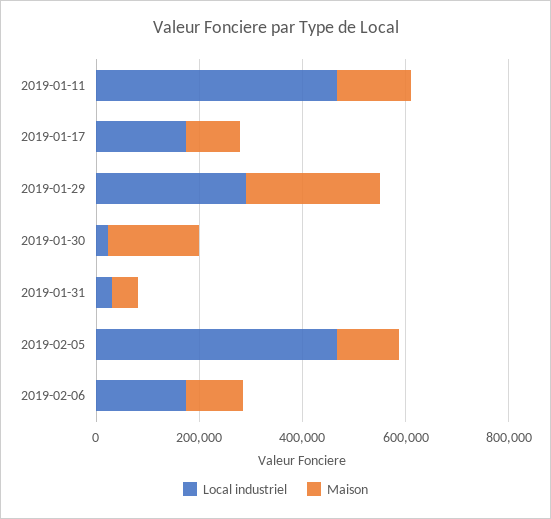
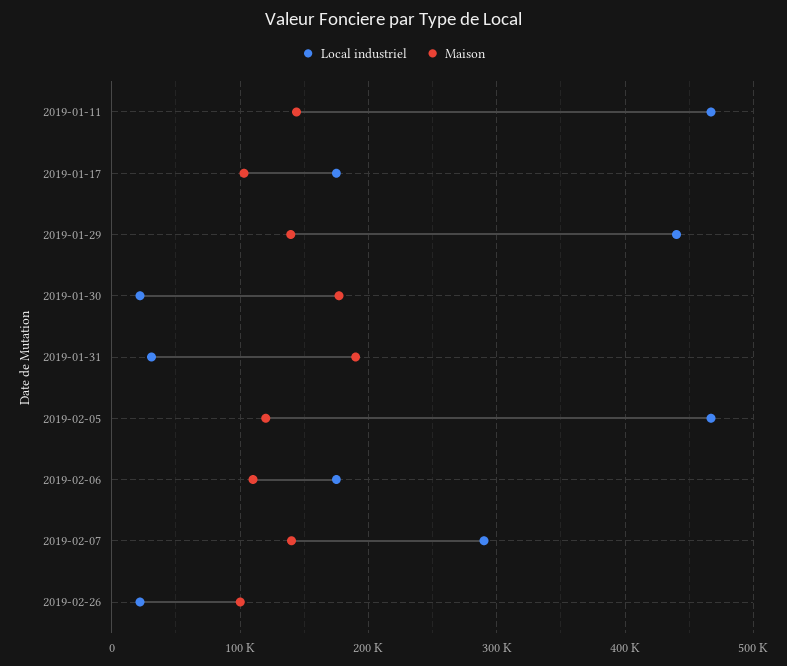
Local industriel, 2019-01-29: 300000 -> 440000
Maison, 2019-01-29: 250000 -> 140000
Maison, 2019-01-31: 50000 -> 190000
Local industriel, 2019-02-07: none -> 290000
Maison, 2019-02-07: none -> 140000
Local industriel, 2019-02-26: none -> 20000
Maison, 2019-02-26: none -> 100000

